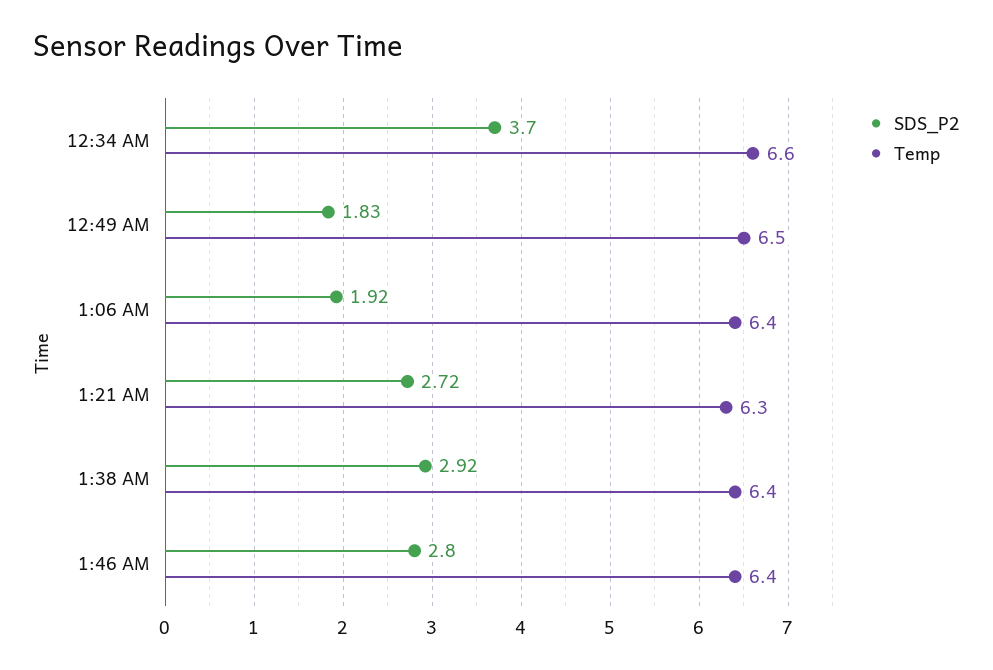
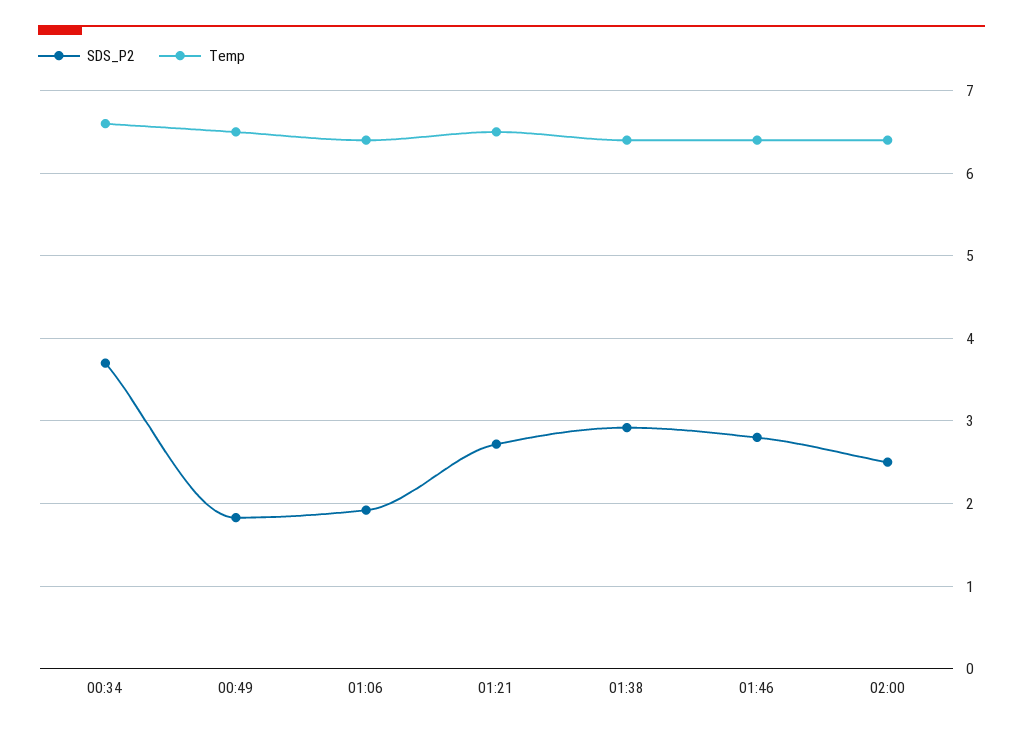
Temp, 1:21 AM: 6.3 -> 6.5
SDS_P2, 02:00: none -> 2.5
Temp, 02:00: none -> 6.4

